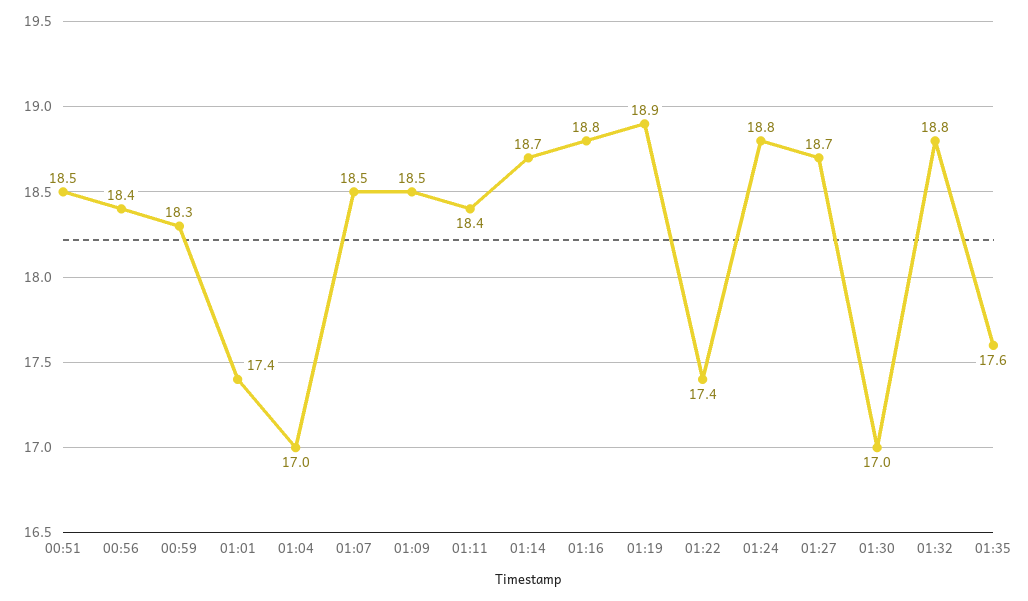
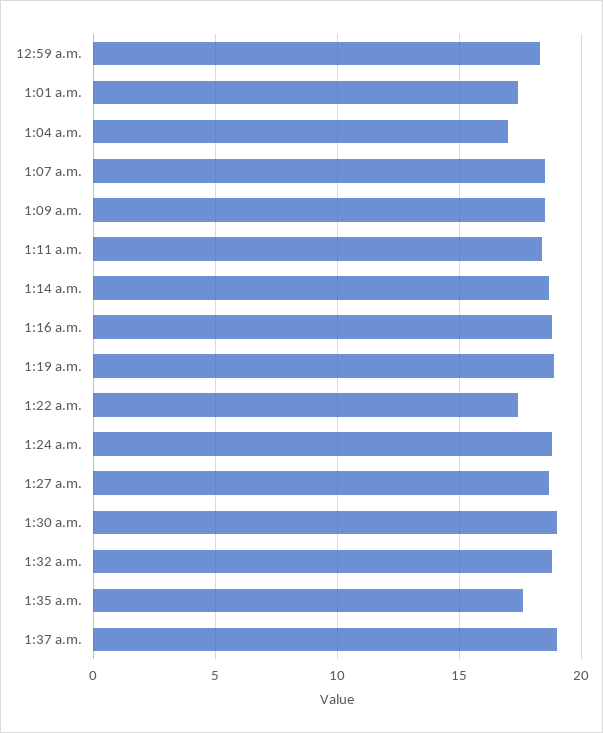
00:51: 18.5 -> none
00:56: 18.4 -> none
01:30: 17 -> 19
1:37 a.m.: none -> 19

